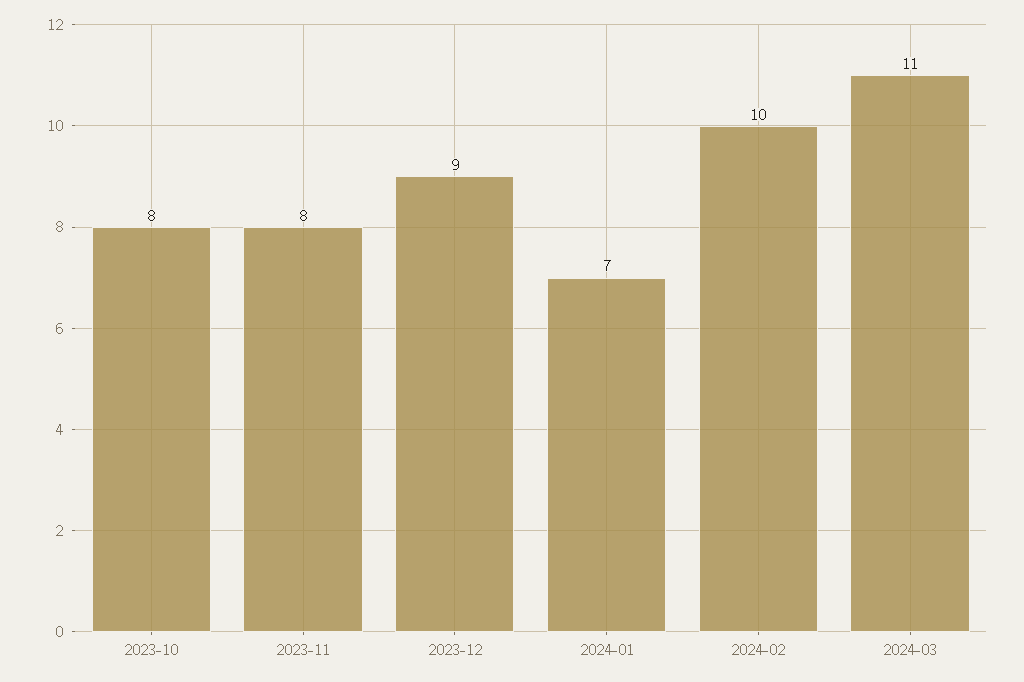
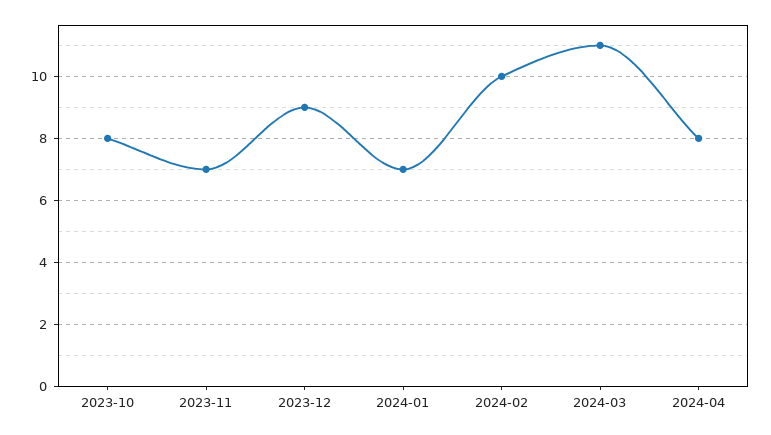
2023-11: 8 -> 7
2024-04: none -> 8

